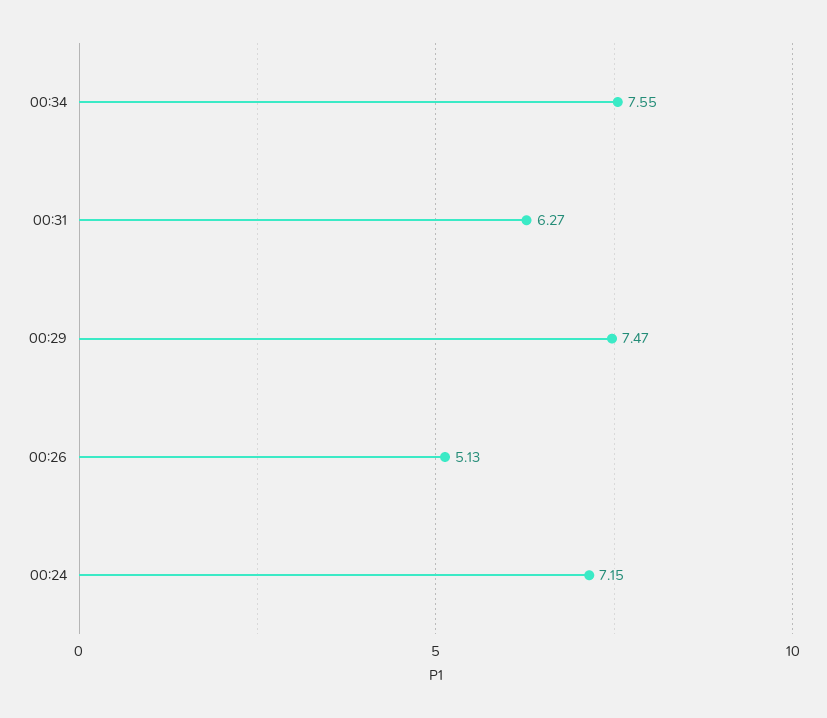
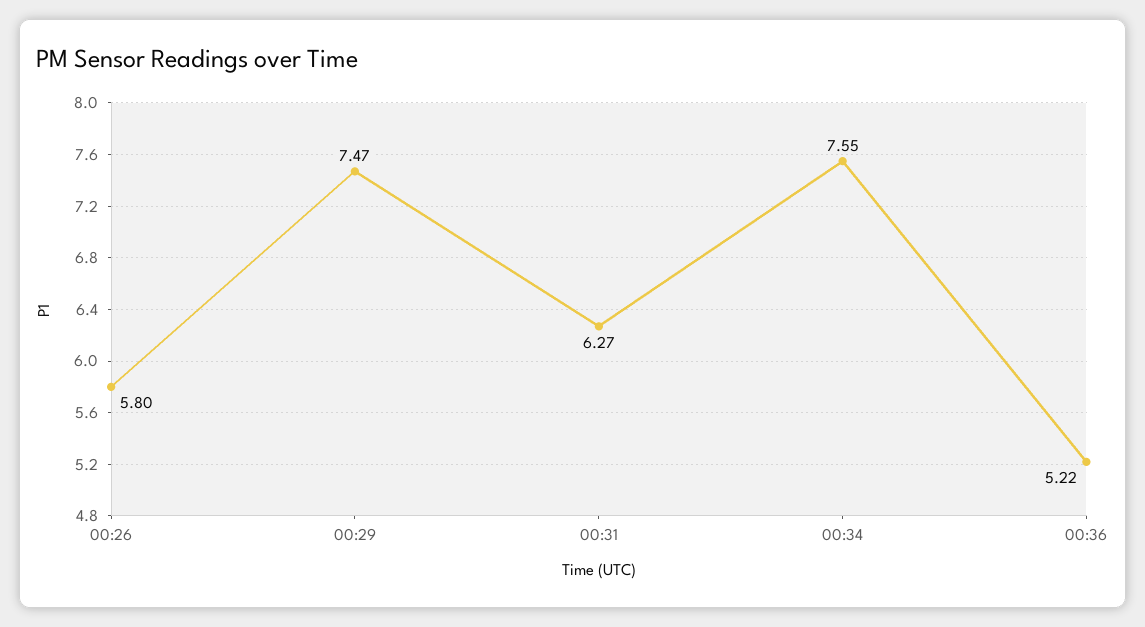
00:26: 5.13 -> 5.8
00:24: 7.15 -> none
00:36: none -> 5.22

